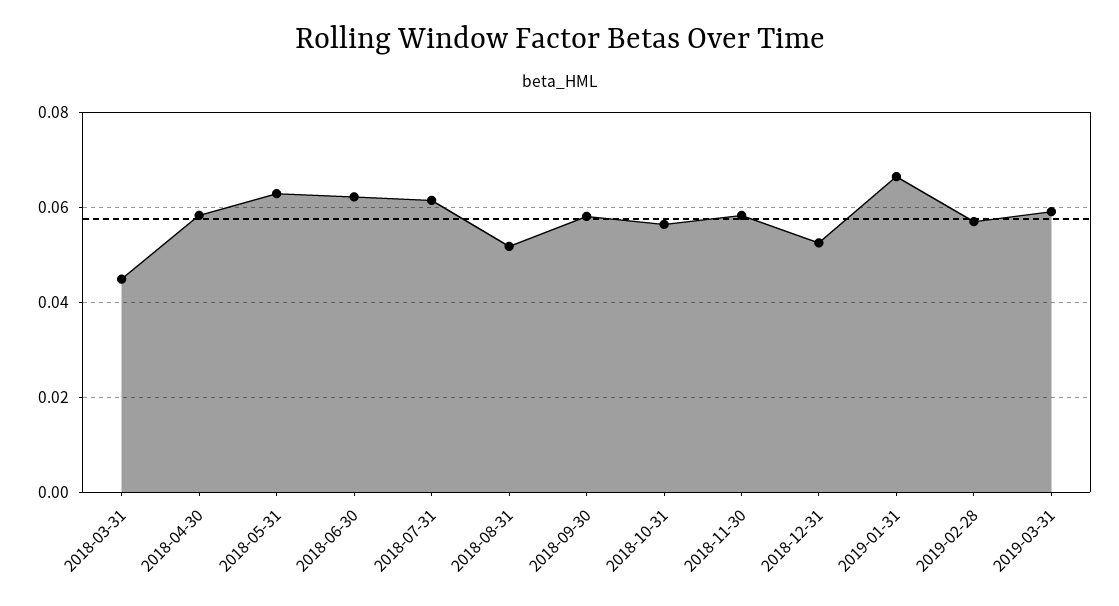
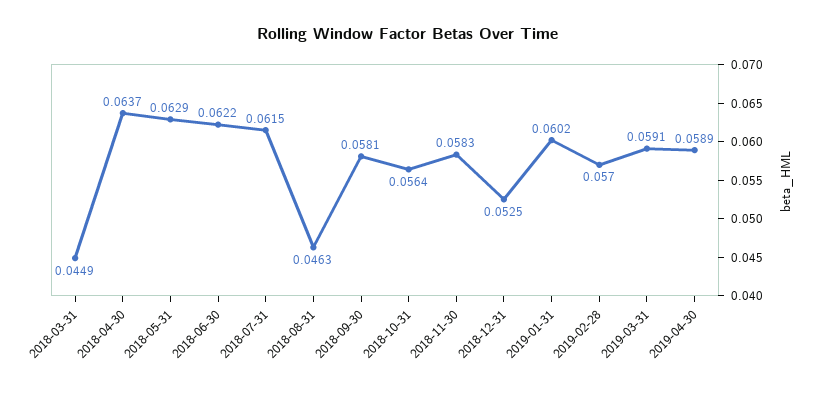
2018-04-30: 0.058 -> 0.0637
2018-08-31: 0.052 -> 0.0463
2019-01-31: 0.066 -> 0.0602
2019-04-30: none -> 0.0589

